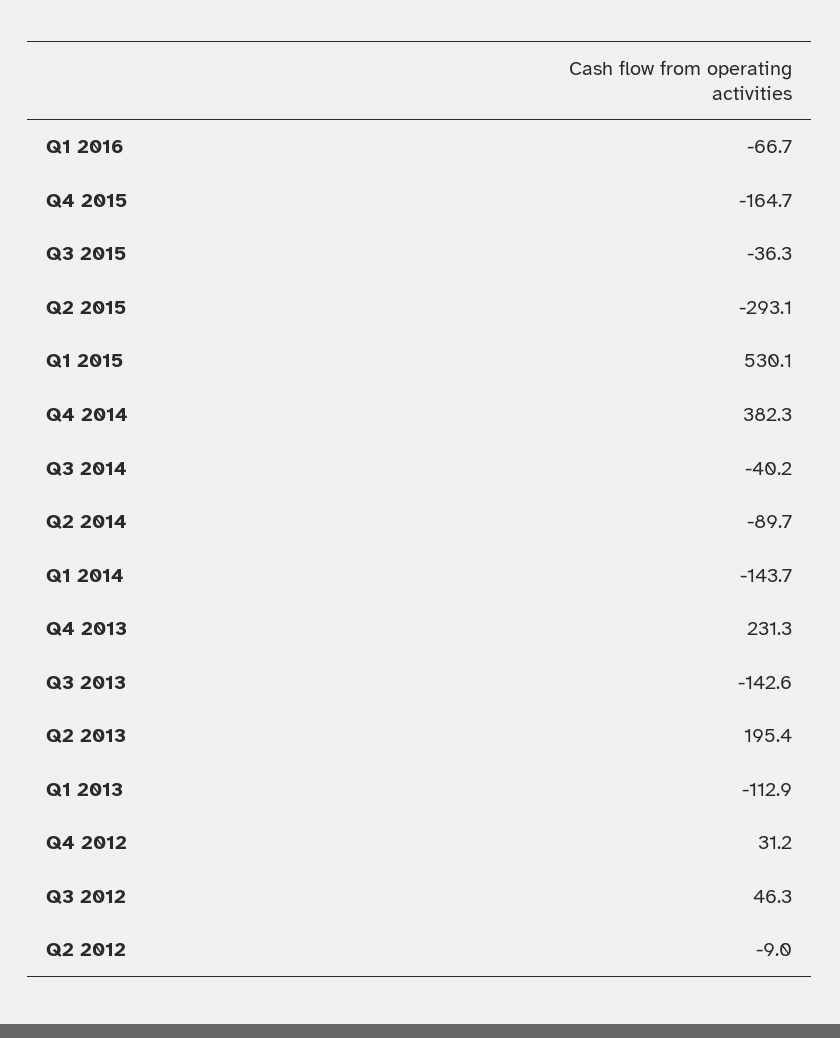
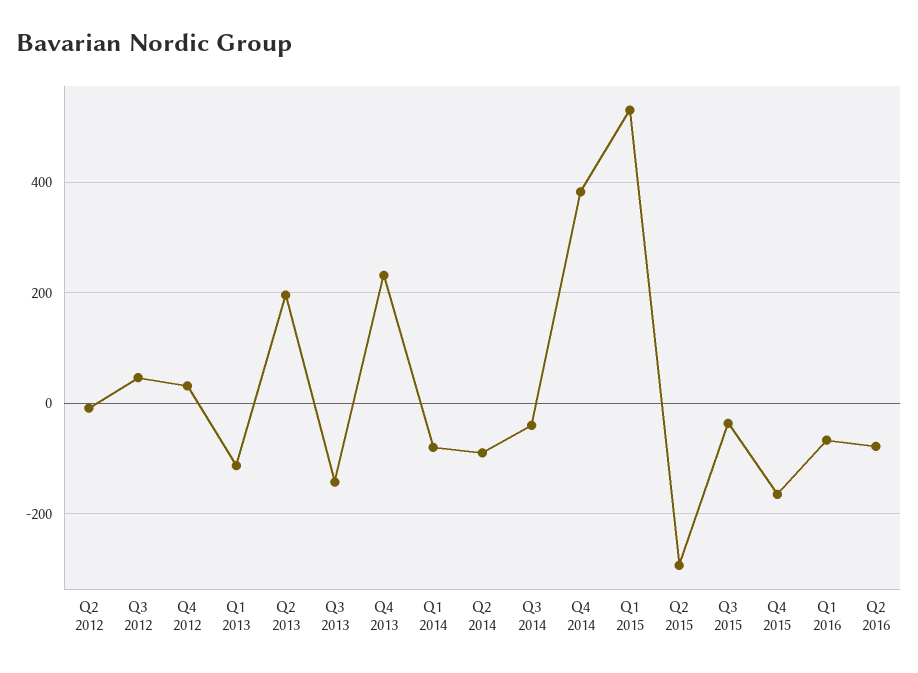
Q1 2014: -143.7 -> -80
Q2 2016: none -> -80

